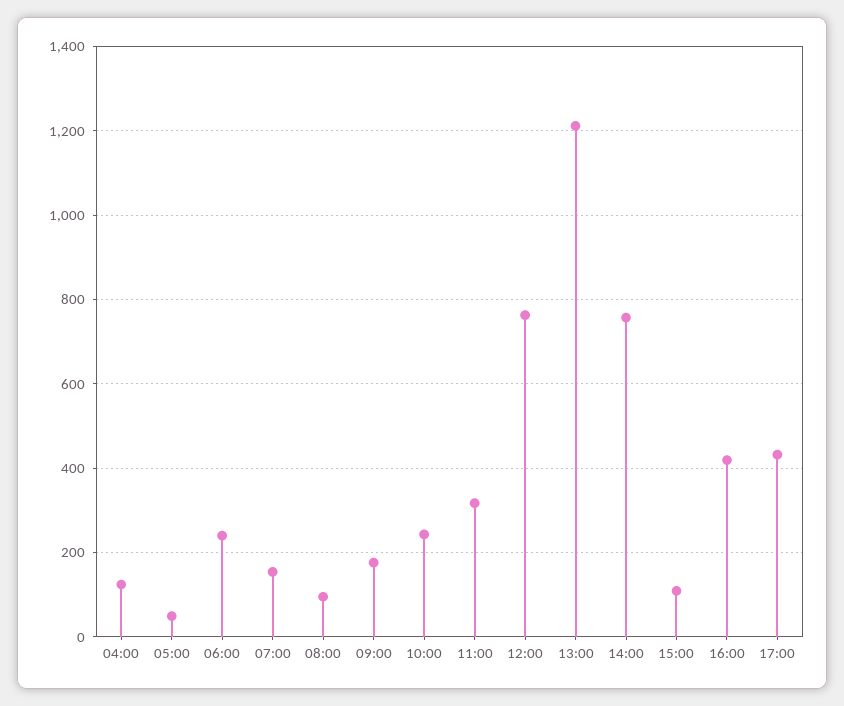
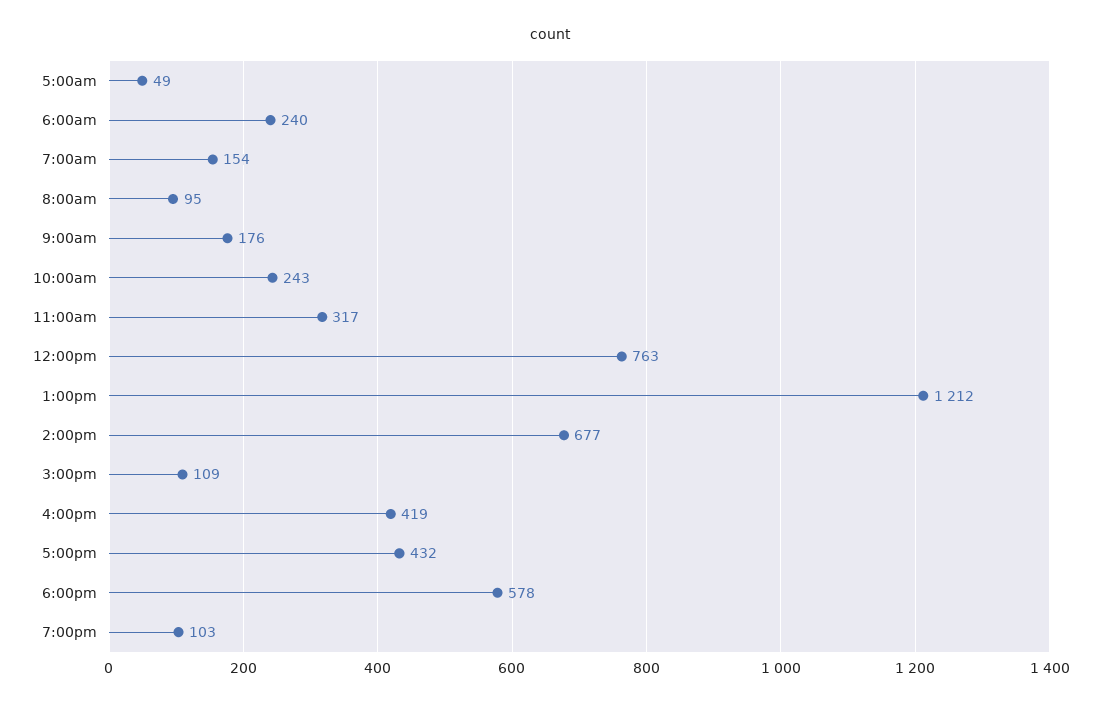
04:00: 120 -> none
14:00: 760 -> 677
6:00pm: none -> 578
7:00pm: none -> 103

